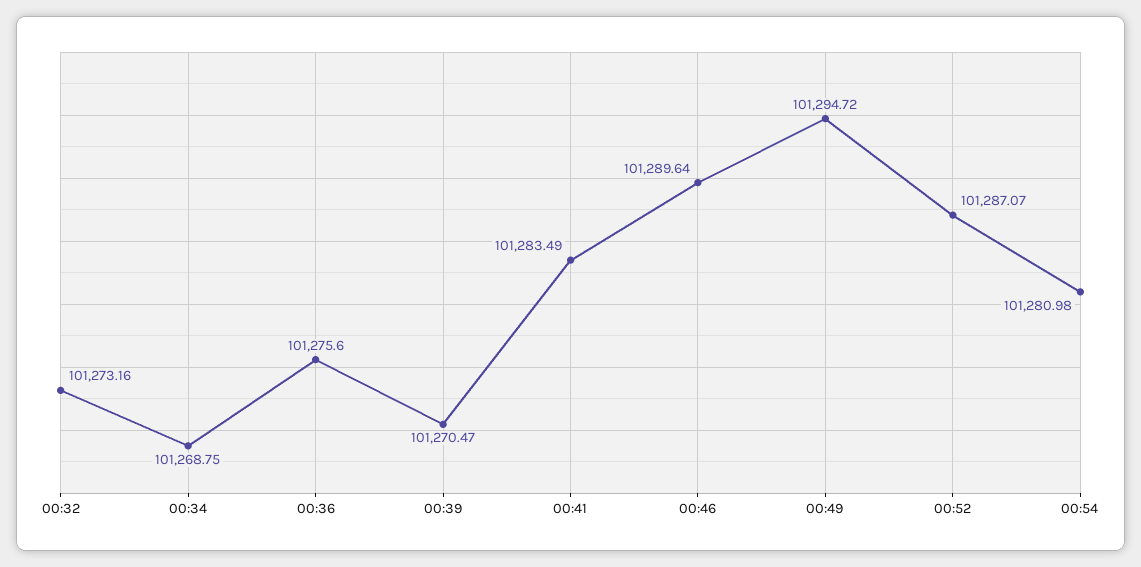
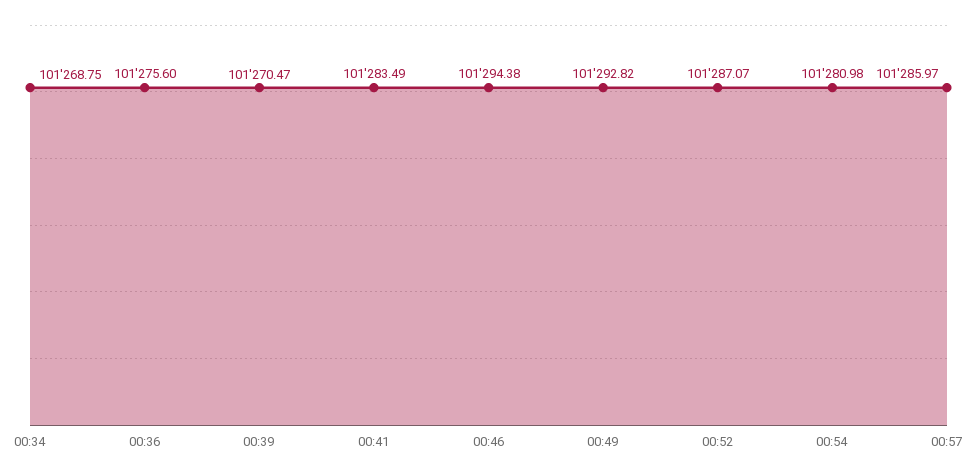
00:32: 101273.16 -> none
00:46: 101289.64 -> 101294.38
00:49: 101294.72 -> 101292.82
00:57: none -> 101285.97

